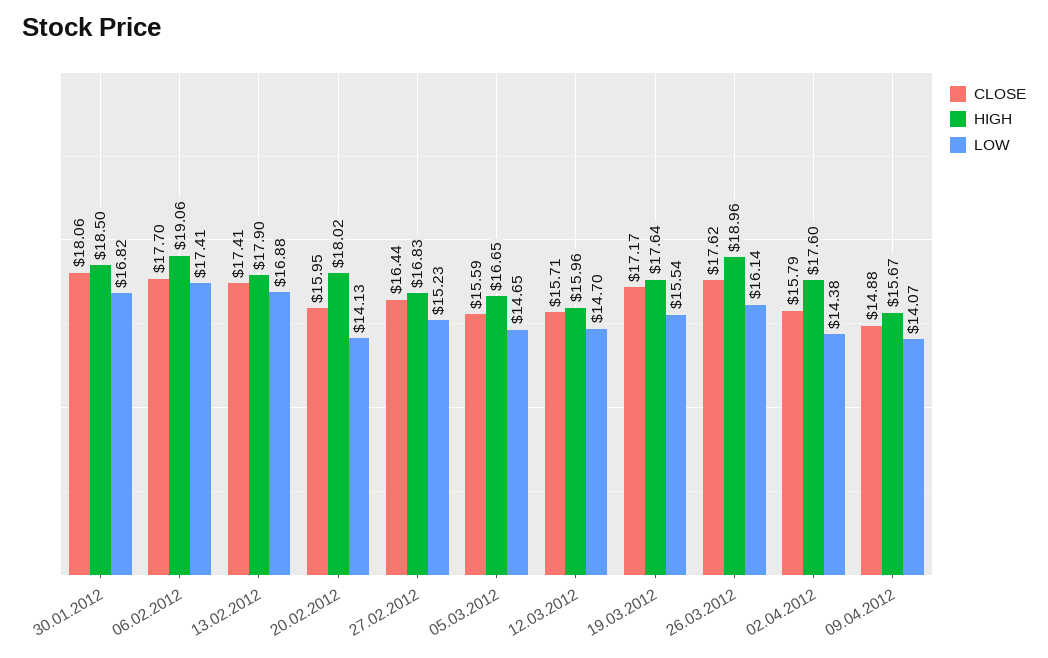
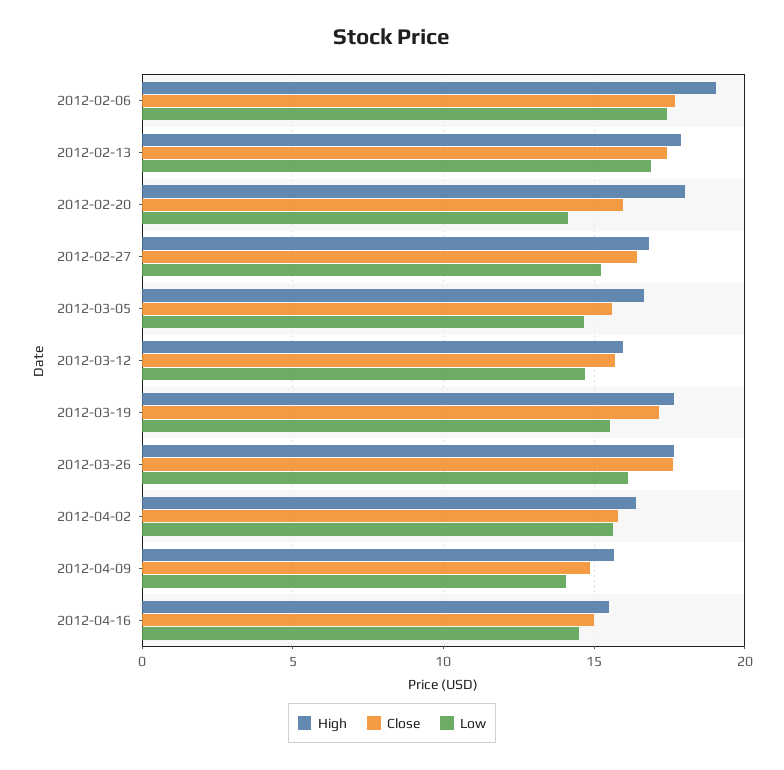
CLOSE, 30.01.2012: 18.06 -> none
HIGH, 30.01.2012: 18.5 -> none
LOW, 30.01.2012: 16.82 -> none
HIGH, 26.03.2012: 18.96 -> 17.5
HIGH, 02.04.2012: 17.6 -> 16.5
LOW, 02.04.2012: 14.38 -> 15.5
HIGH, 2012-04-16: none -> 15.5
CLOSE, 2012-04-16: none -> 15
LOW, 2012-04-16: none -> 14.5

